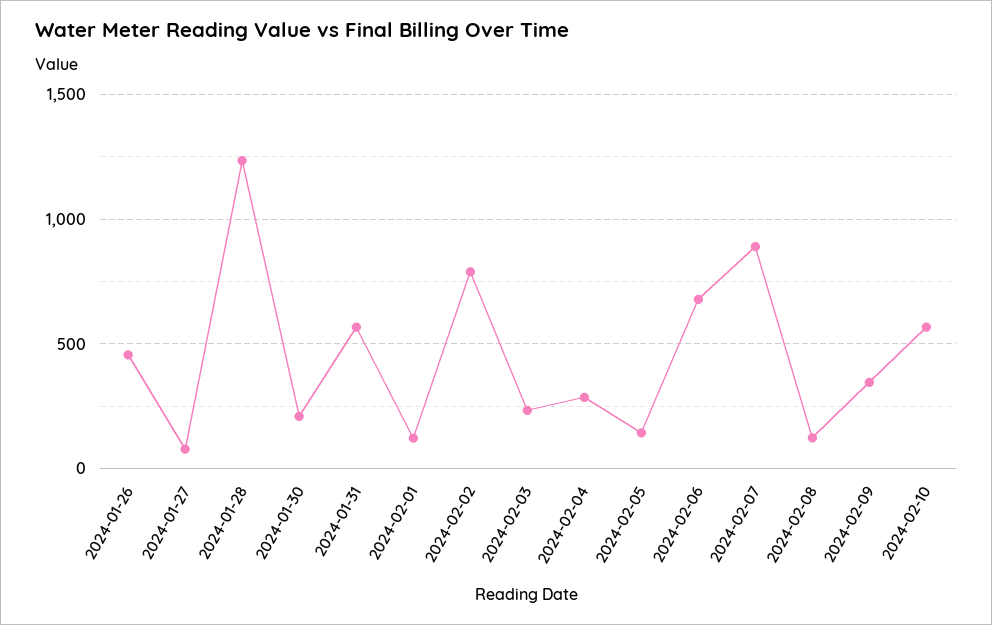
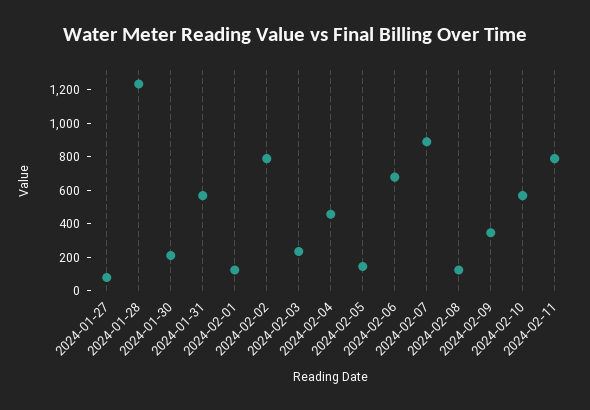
2024-01-26: 450 -> none
2024-02-04: 300 -> 450
2024-02-11: none -> 800

